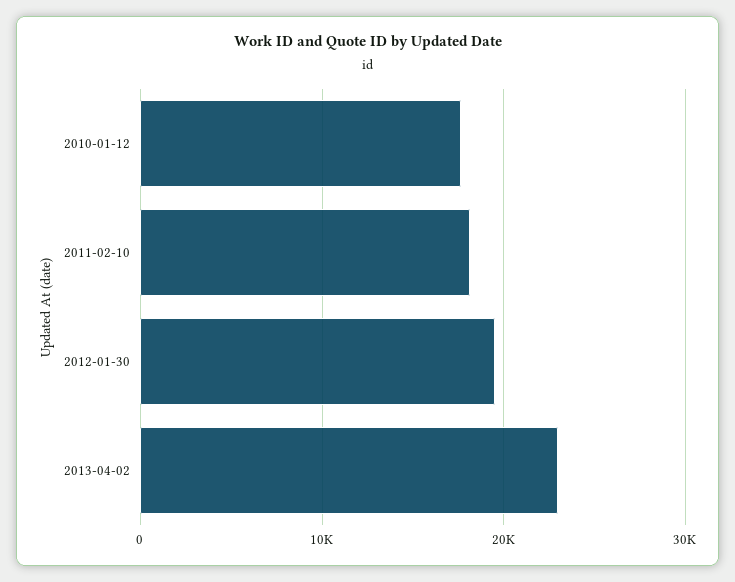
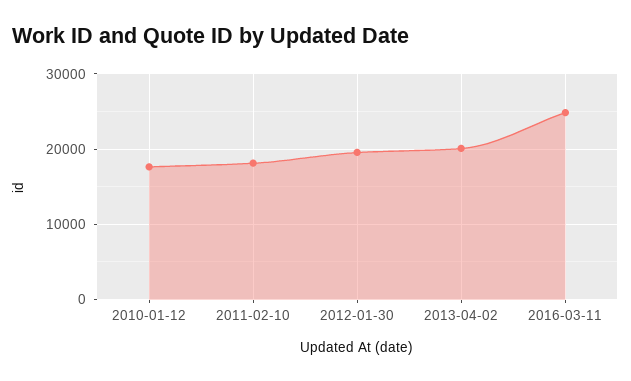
2013-04-02: 23000 -> 20000
2016-03-11: none -> 25000

